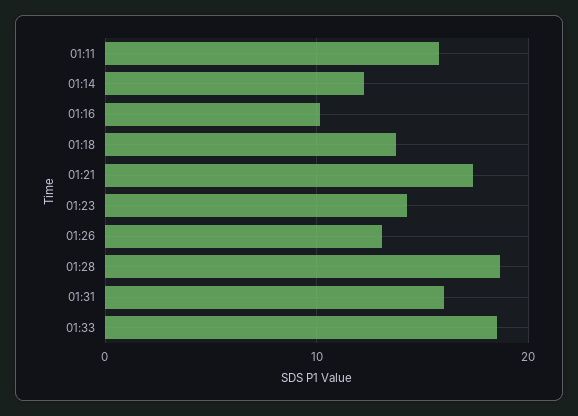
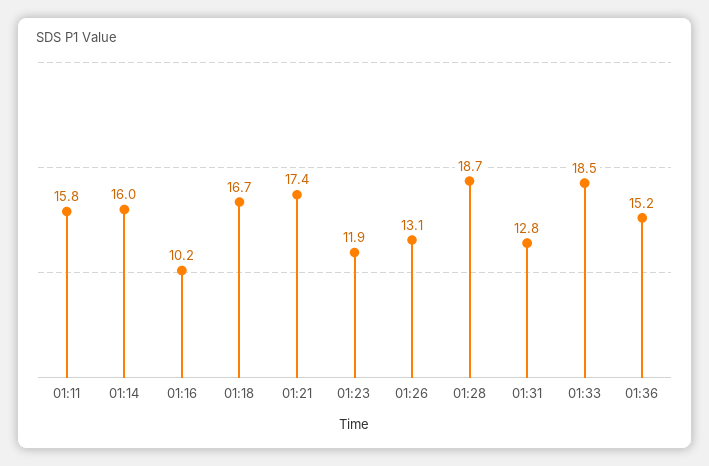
01:14: 12 -> 16
01:18: 14 -> 16.7
01:23: 14 -> 11.9
01:31: 16 -> 12.8
01:36: none -> 15.2

